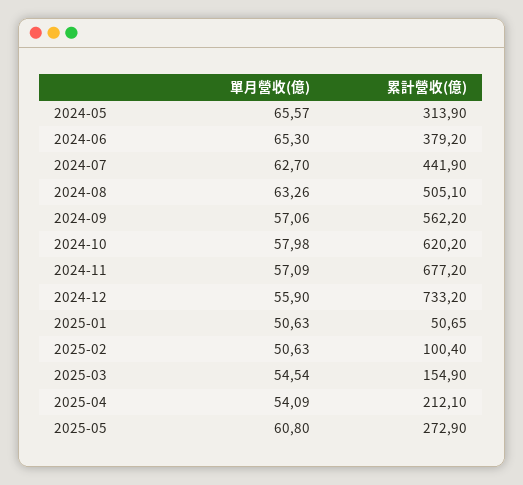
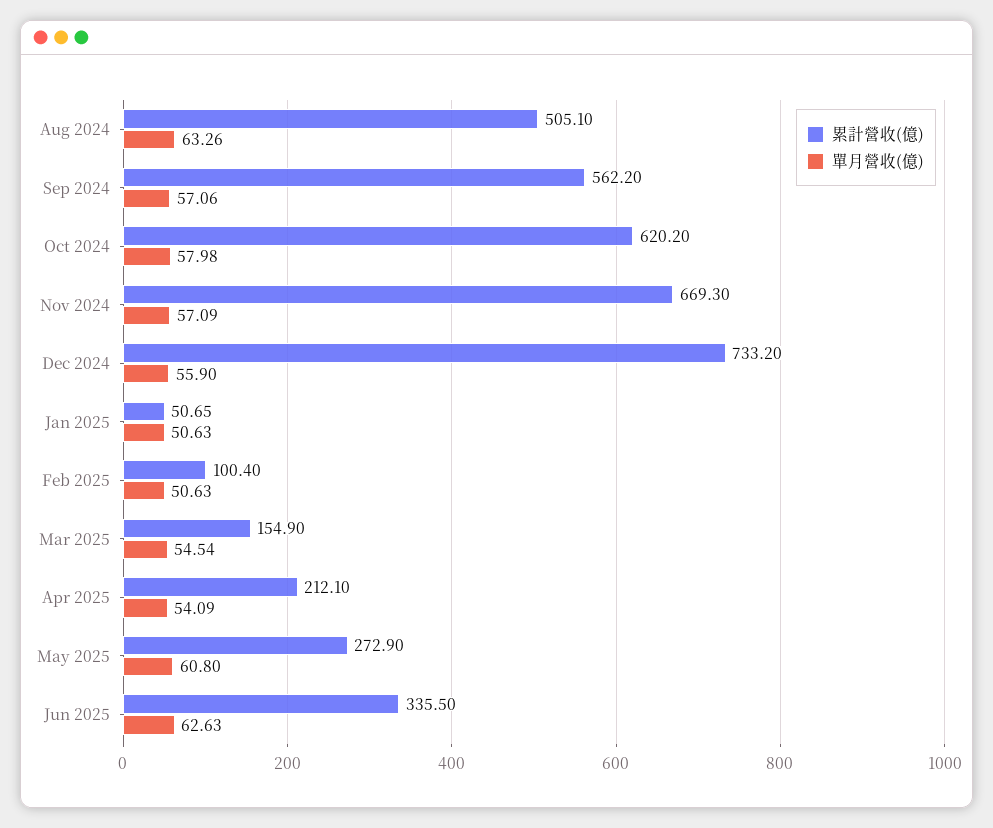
單月營收(億), 2024-05: 65.57 -> none
累計營收(億), 2024-05: 313.9 -> none
單月營收(億), 2024-06: 65.3 -> none
累計營收(億), 2024-06: 379.2 -> none
單月營收(億), 2024-07: 62.7 -> none
累計營收(億), 2024-07: 441.9 -> none
累計營收(億), 2024-11: 677.2 -> 669.3
累計營收(億), Jun 2025: none -> 335.5
單月營收(億), Jun 2025: none -> 62.63

